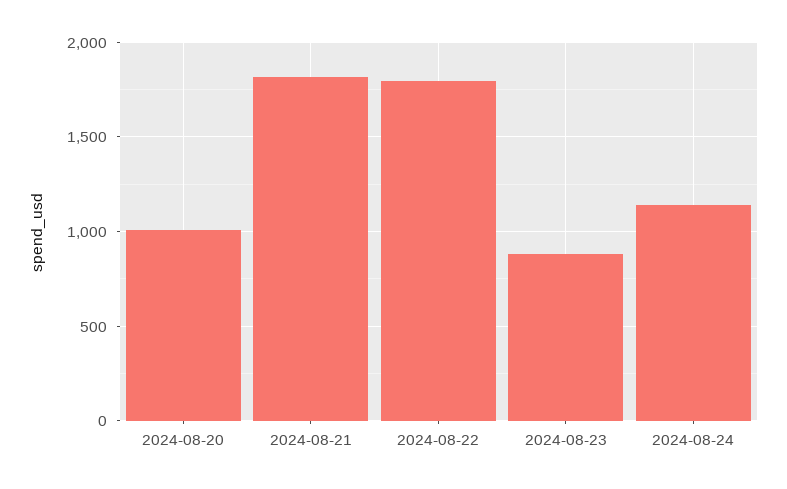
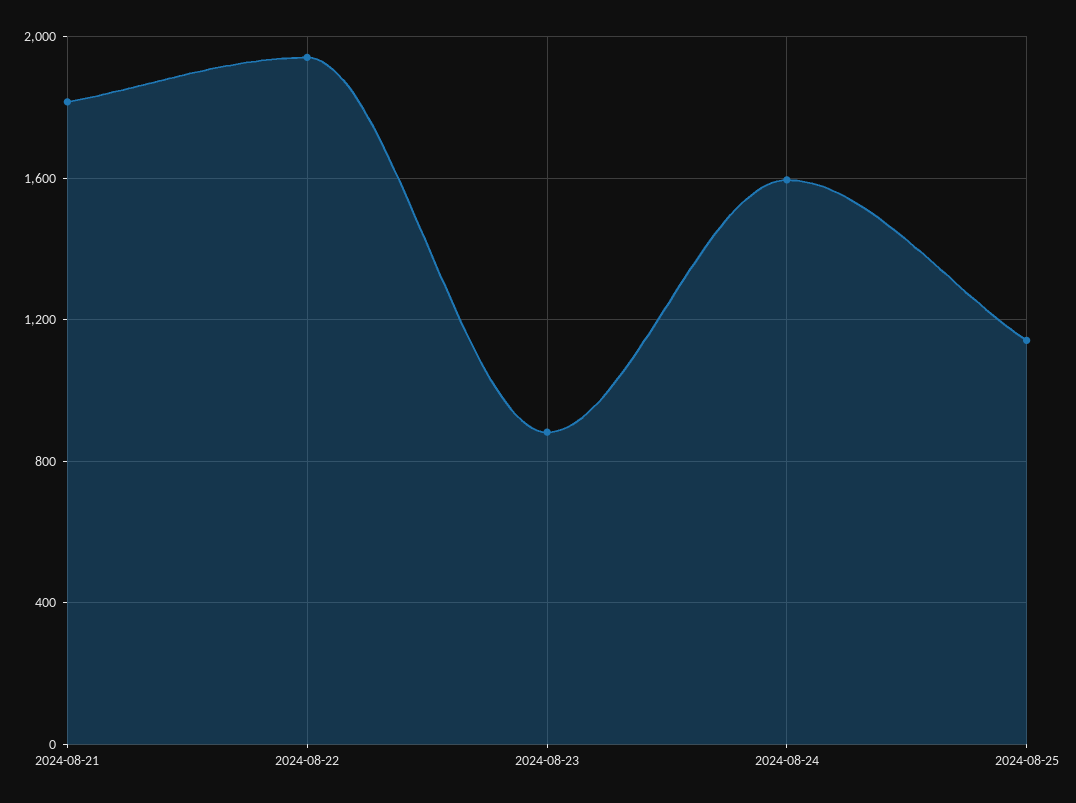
2024-08-20: 1000 -> none
2024-08-22: 1800 -> 1950
2024-08-24: 1150 -> 1600
2024-08-25: none -> 1150

